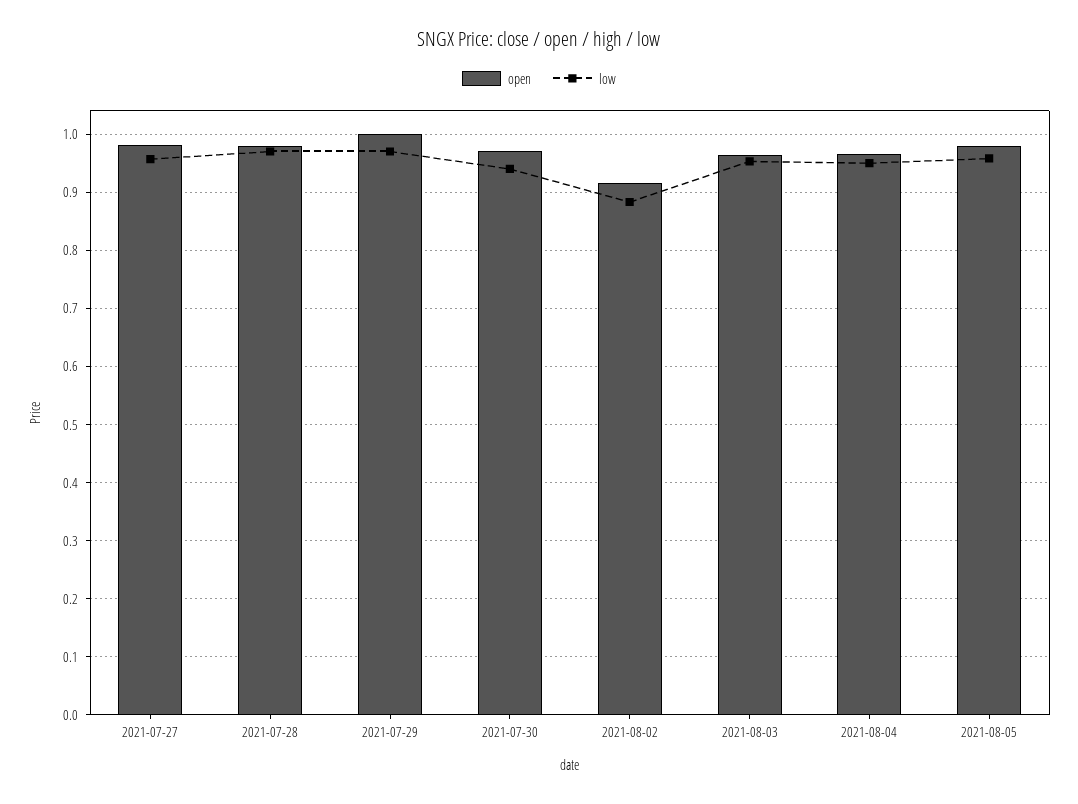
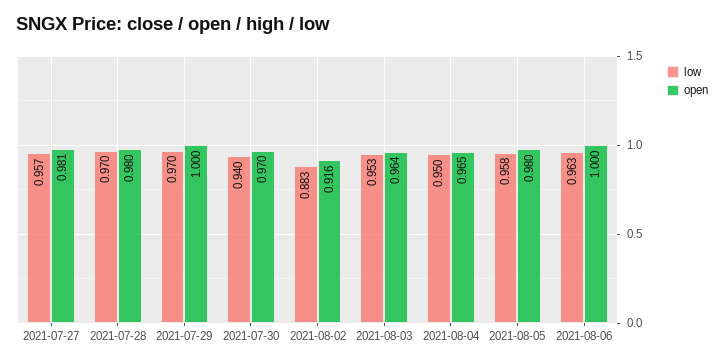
low, 2021-08-06: none -> 0.963
open, 2021-08-06: none -> 1

